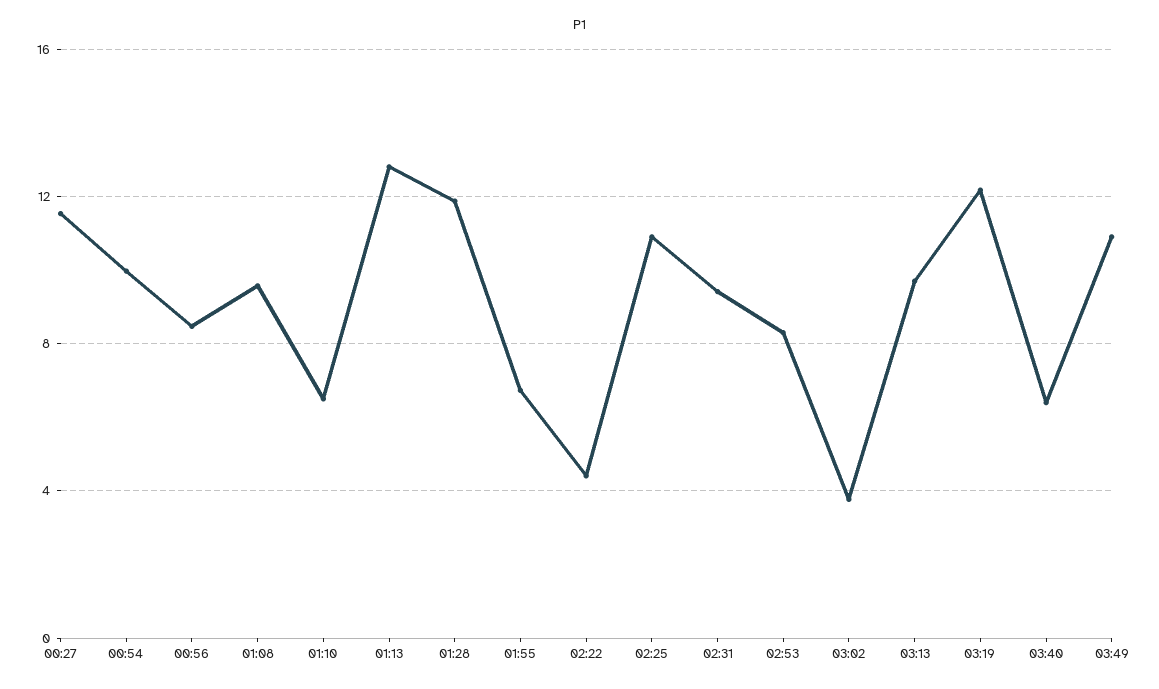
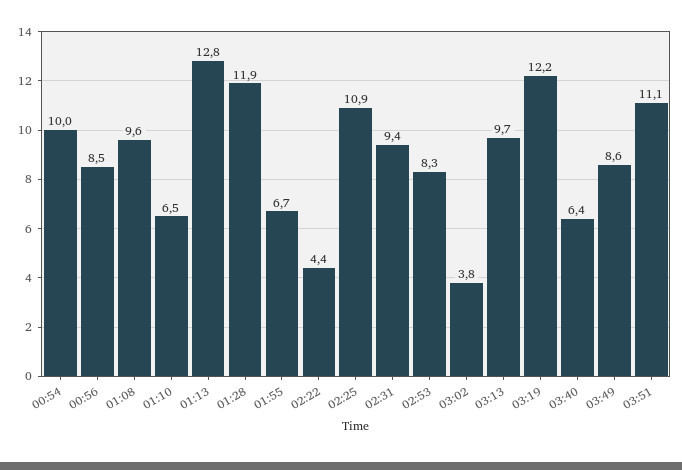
00:27: 11.5 -> none
03:49: 11 -> 8.6
03:51: none -> 11.1

